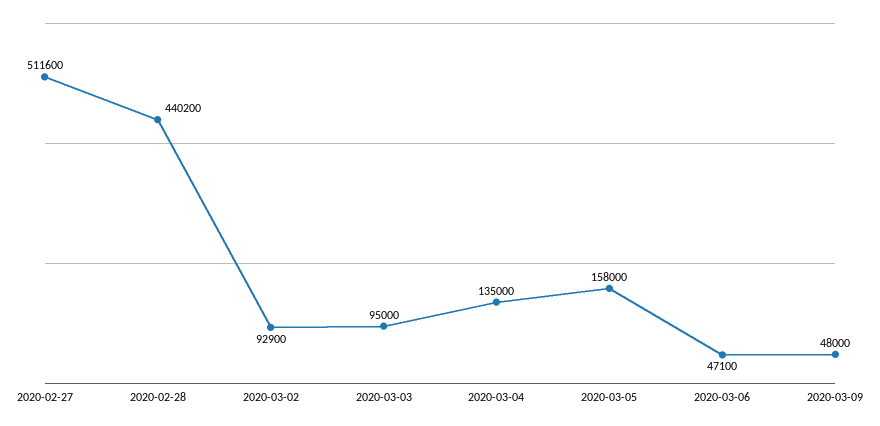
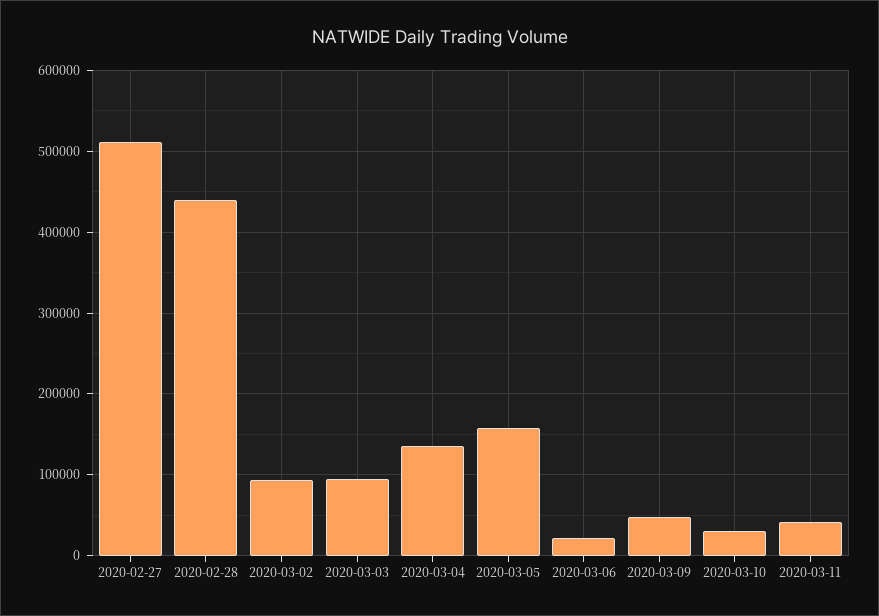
2020-03-06: 47100 -> 20000
2020-03-10: none -> 30000
2020-03-11: none -> 40000

